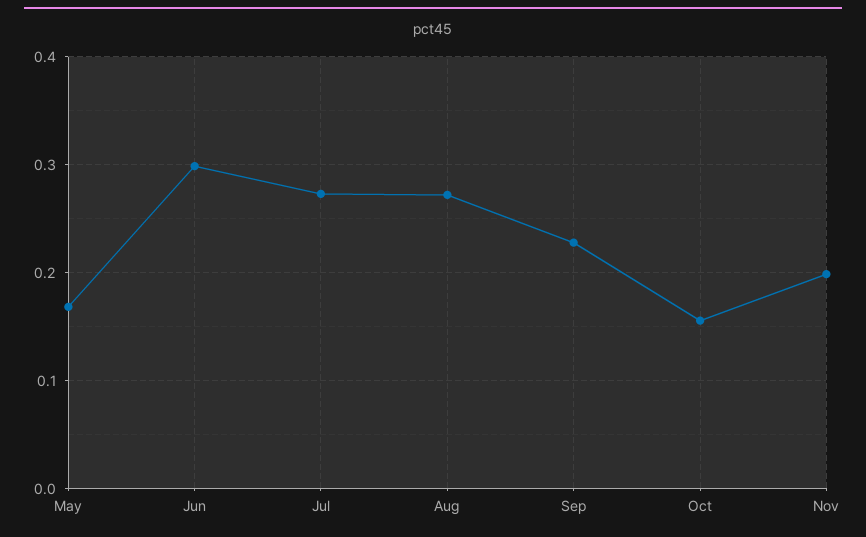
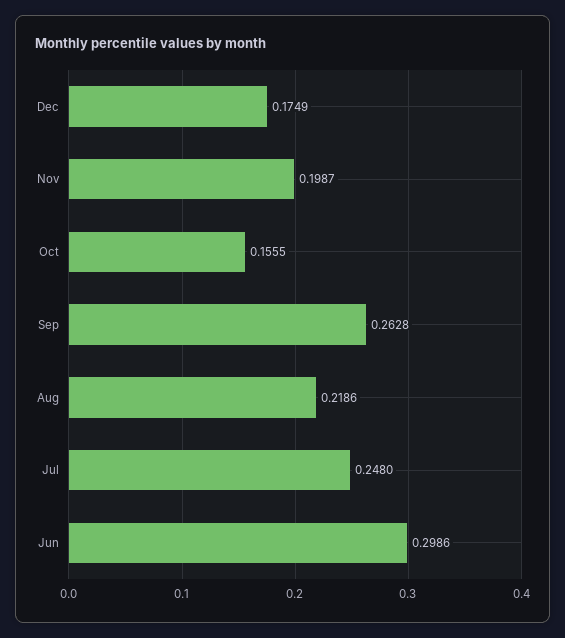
May: 0.17 -> none
Jul: 0.27 -> 0.248
Aug: 0.27 -> 0.2186
Sep: 0.23 -> 0.2628
Dec: none -> 0.1749

